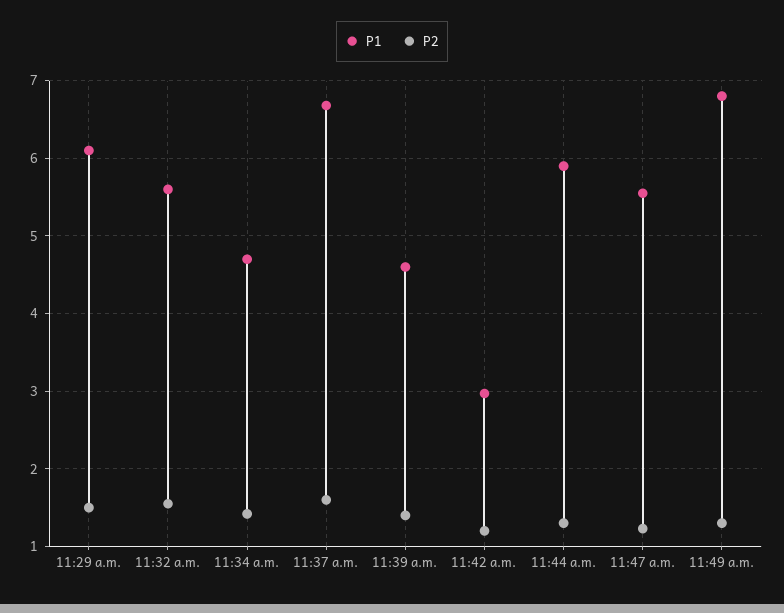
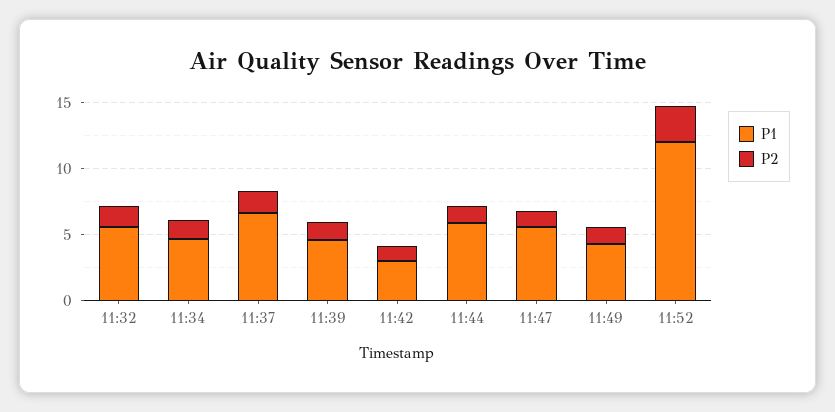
P1, 11:29 a.m.: 6.1 -> none
P2, 11:29 a.m.: 1.5 -> none
P1, 11:49 a.m.: 6.8 -> 4
P1, 11:52: none -> 12
P2, 11:52: none -> 3

